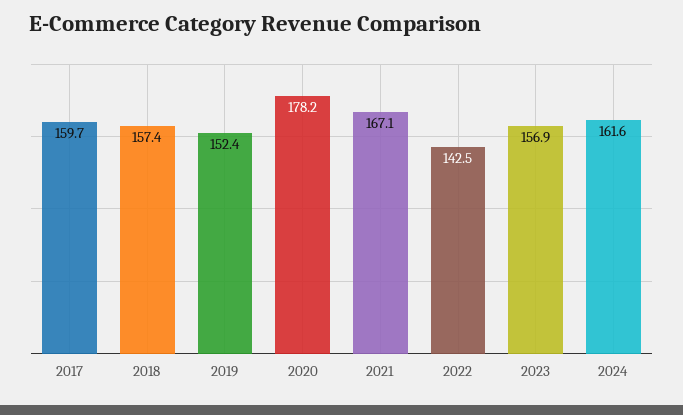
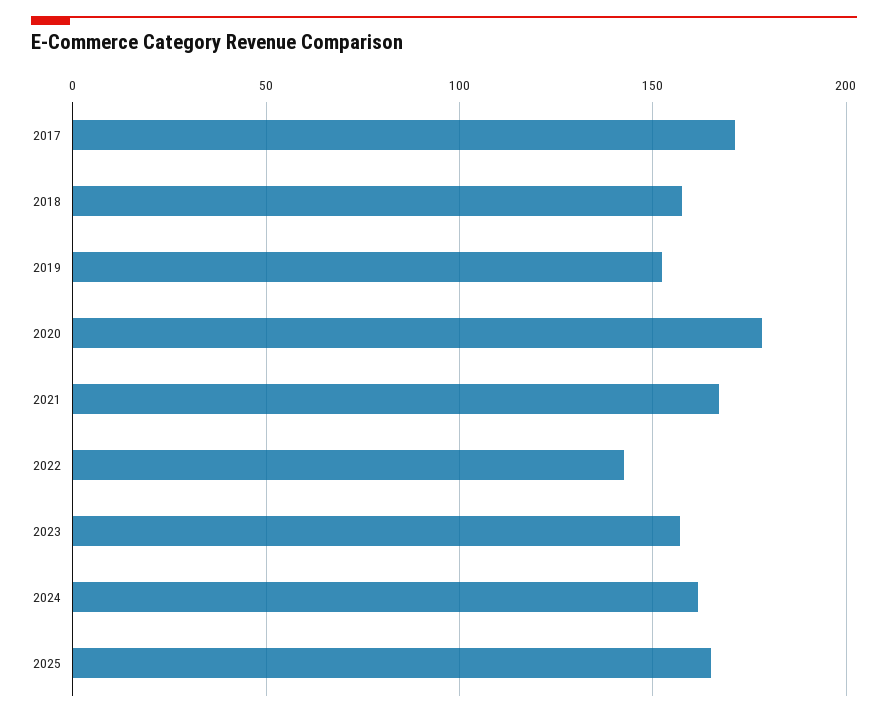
2017: 159.7 -> 170
2025: none -> 165

